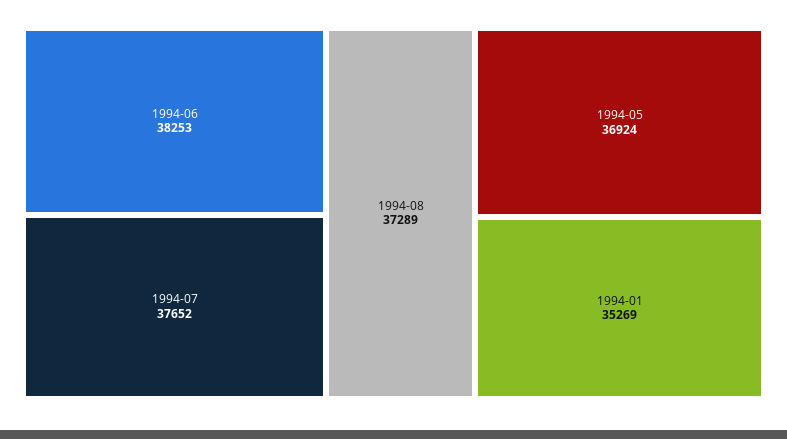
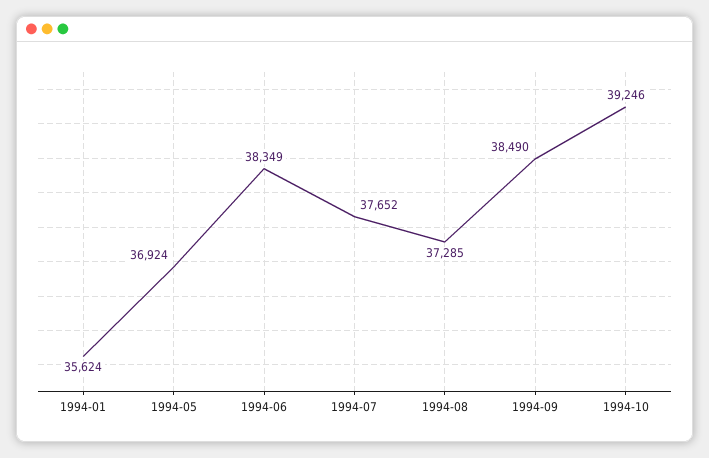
1994-06: 38253 -> 38349
1994-08: 37289 -> 37285
1994-01: 35269 -> 35624
1994-09: none -> 38490
1994-10: none -> 39246

